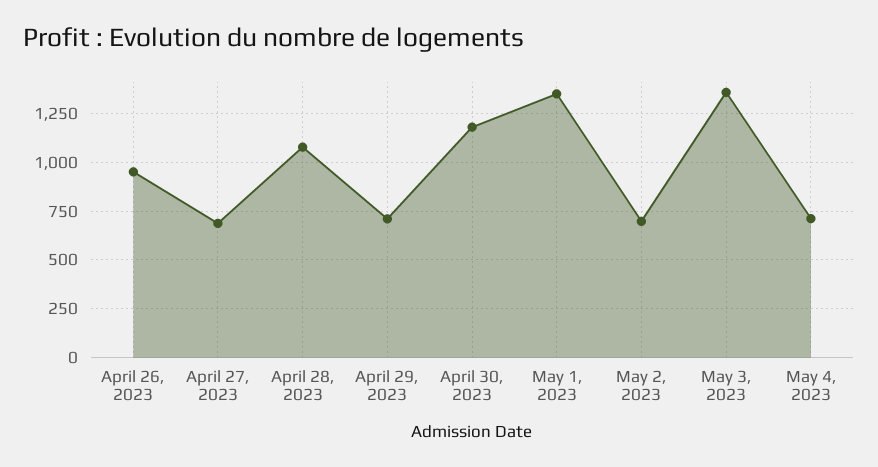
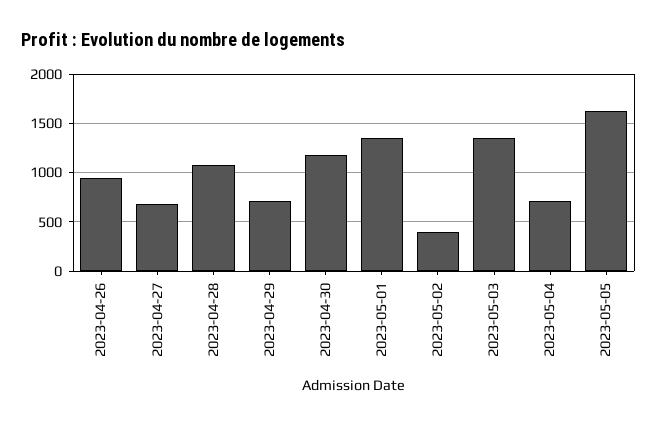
May 2, 2023: 700 -> 400
2023-05-05: none -> 1600

